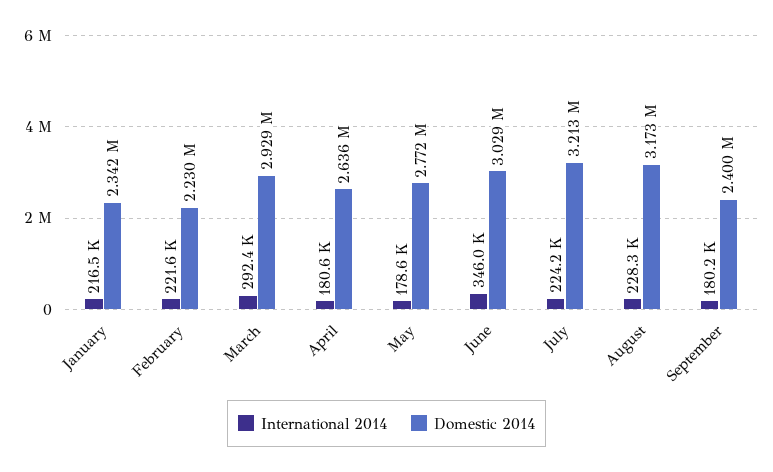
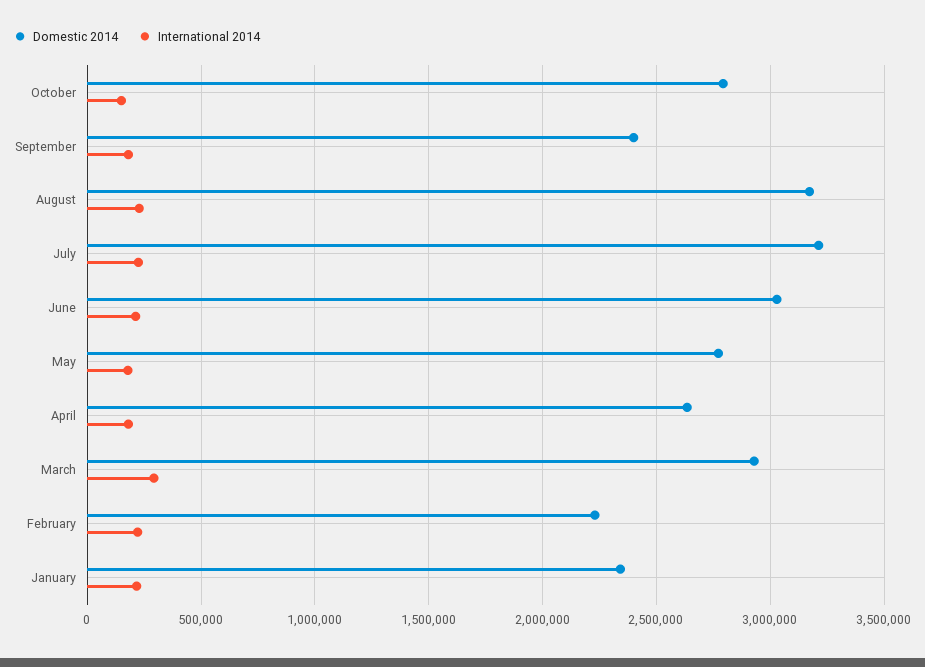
International 2014, June: 346000 -> 200000
Domestic 2014, October: none -> 2800000
International 2014, October: none -> 150000

